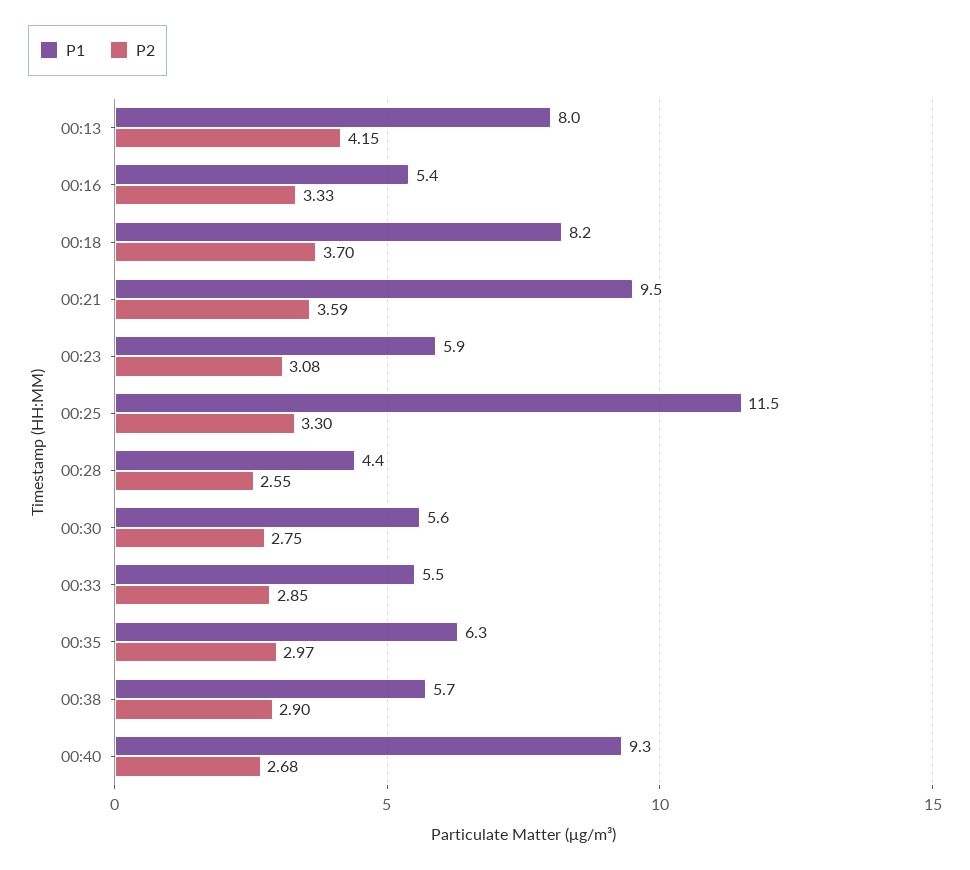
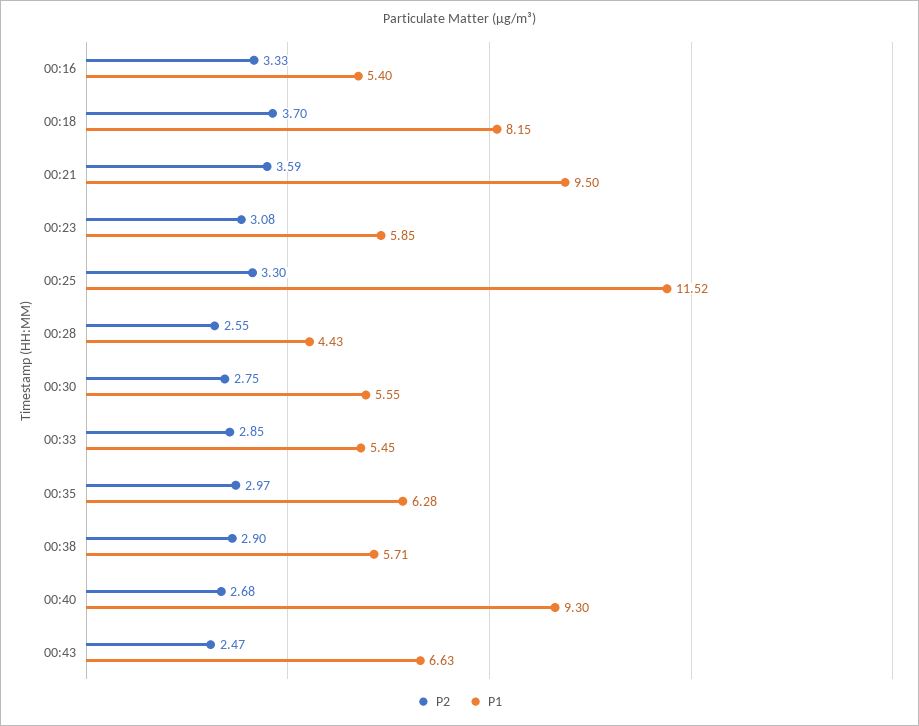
P1, 00:13: 8 -> none
P2, 00:13: 4.15 -> none
P2, 00:43: none -> 2.47
P1, 00:43: none -> 6.63

